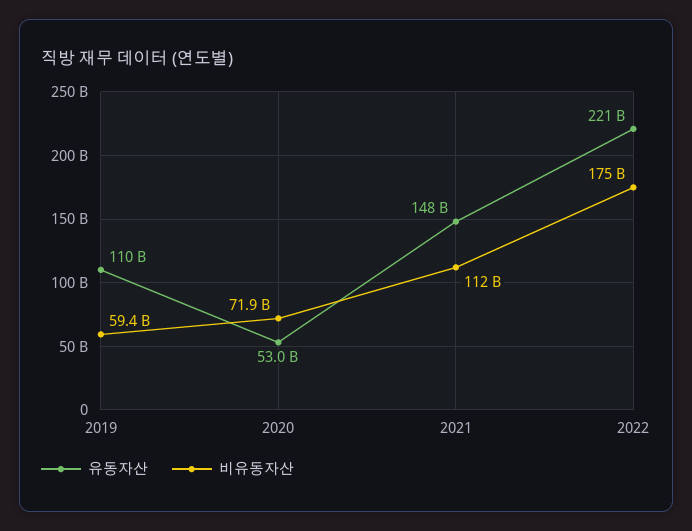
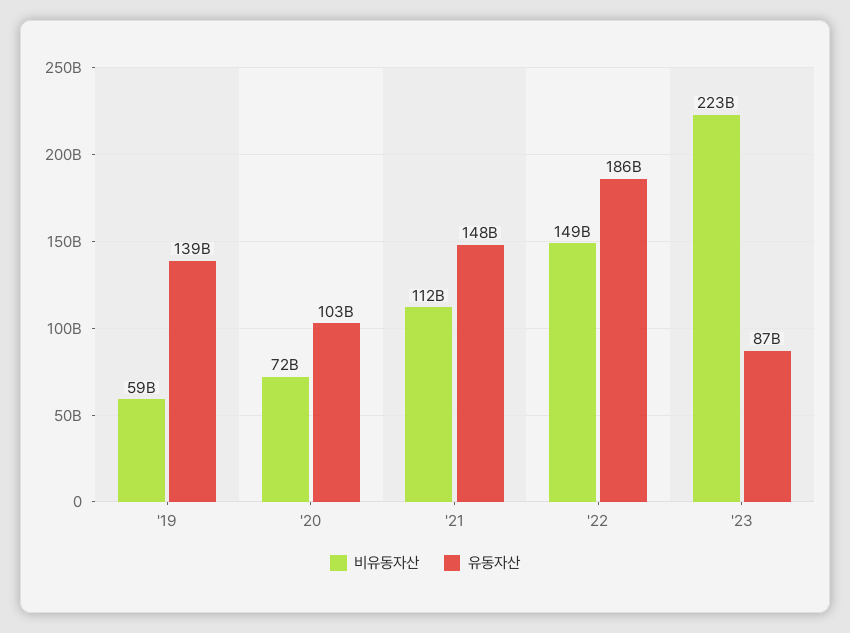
유동자산, 2019: 110000000000 -> 139000000000
유동자산, 2020: 53000000000 -> 103000000000
유동자산, 2022: 221000000000 -> 186000000000
비유동자산, 2022: 175000000000 -> 149000000000
비유동자산, '23: none -> 223000000000
유동자산, '23: none -> 87000000000

